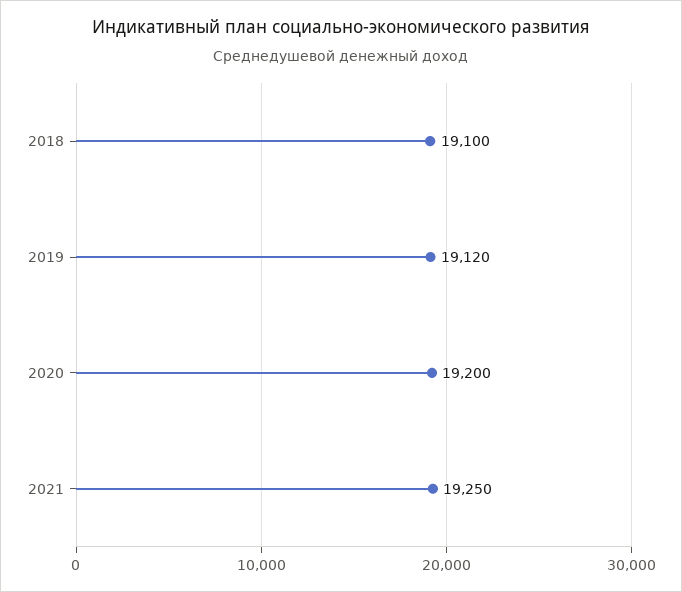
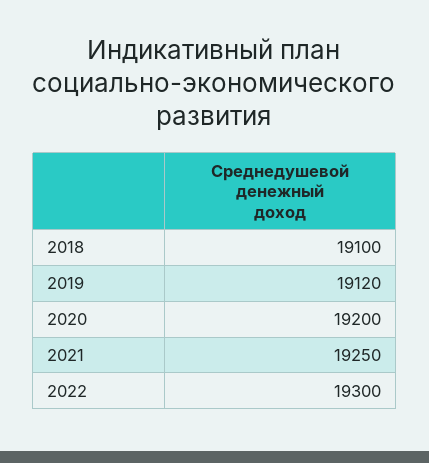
2022: none -> 19300

